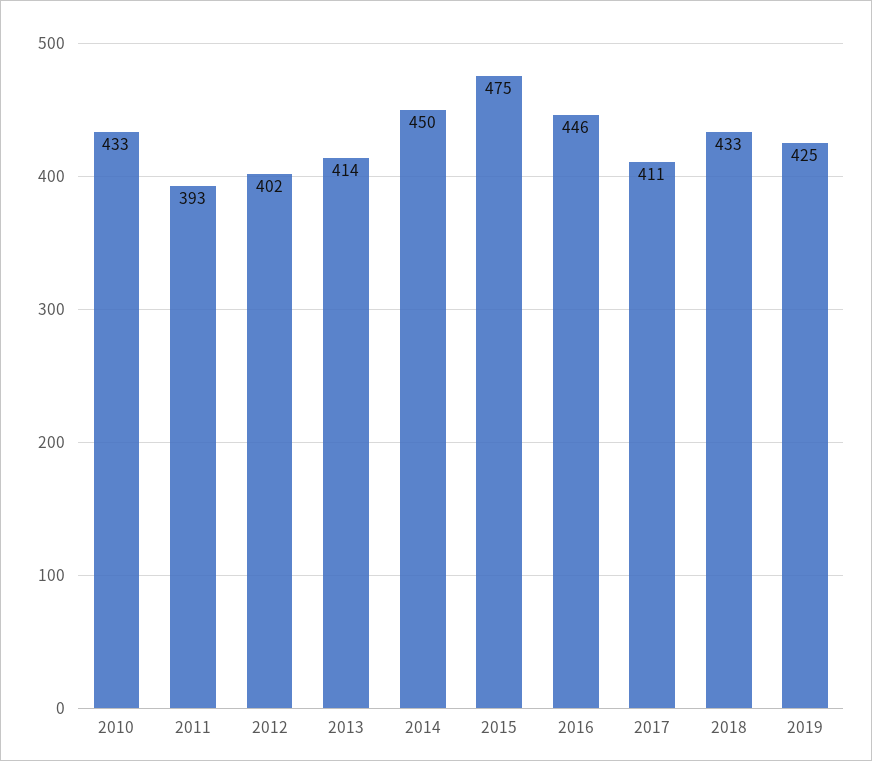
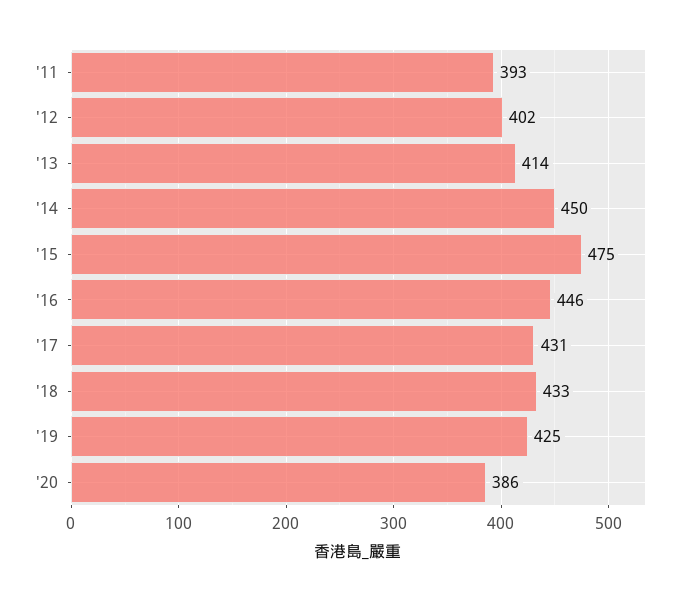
2010: 433 -> none
2017: 411 -> 431
'20: none -> 386

